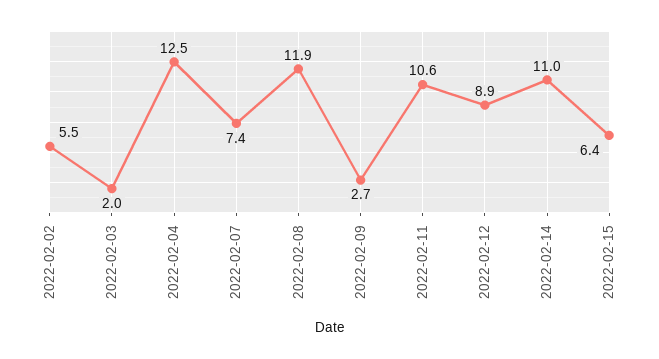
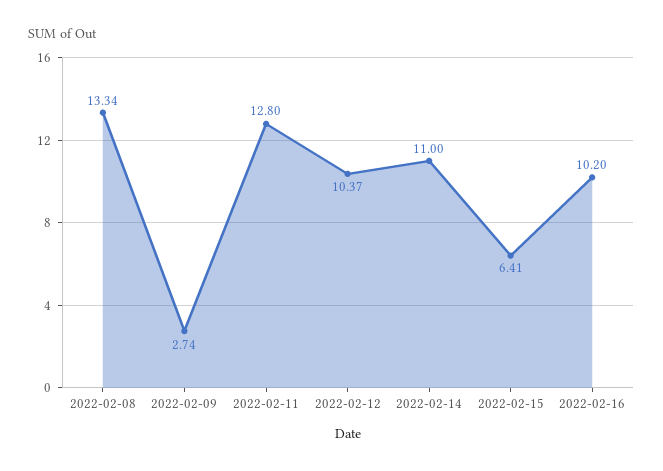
2022-02-02: 5.5 -> none
2022-02-03: 2 -> none
2022-02-04: 12.5 -> none
2022-02-07: 7.4 -> none
2022-02-08: 11.9 -> 13.34
2022-02-11: 10.6 -> 12.8
2022-02-12: 8.9 -> 10.37
2022-02-16: none -> 10.2

